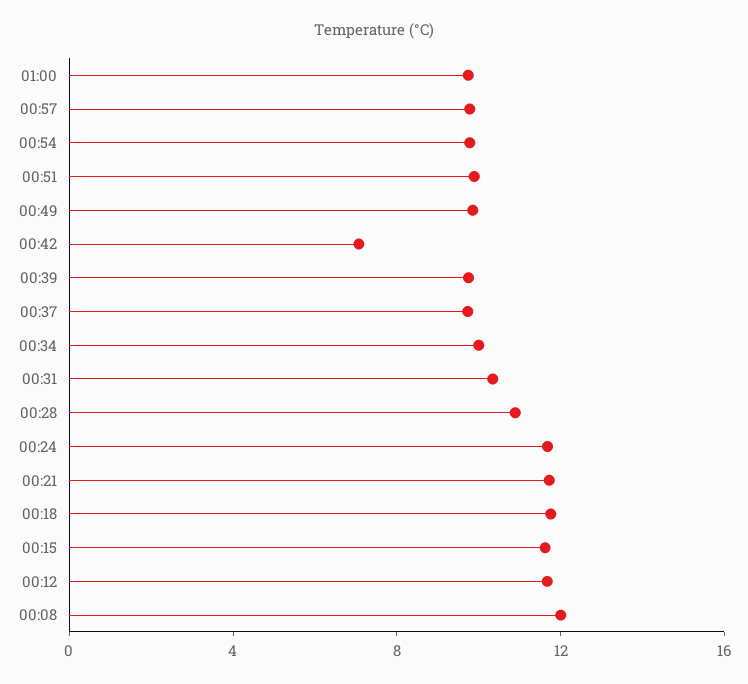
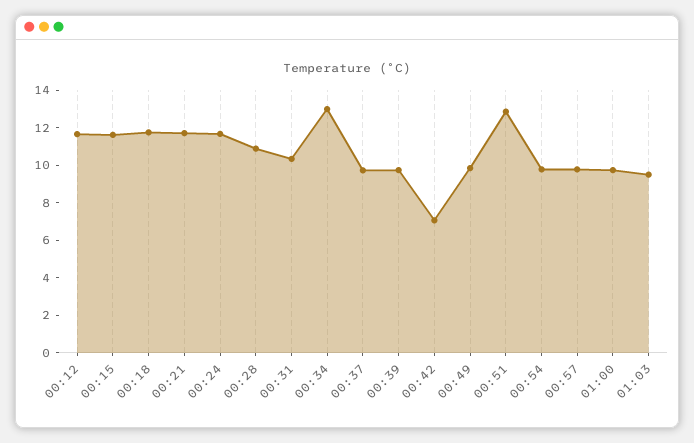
00:51: 10 -> 13
00:34: 10 -> 13
00:08: 12 -> none
01:03: none -> 9.5

